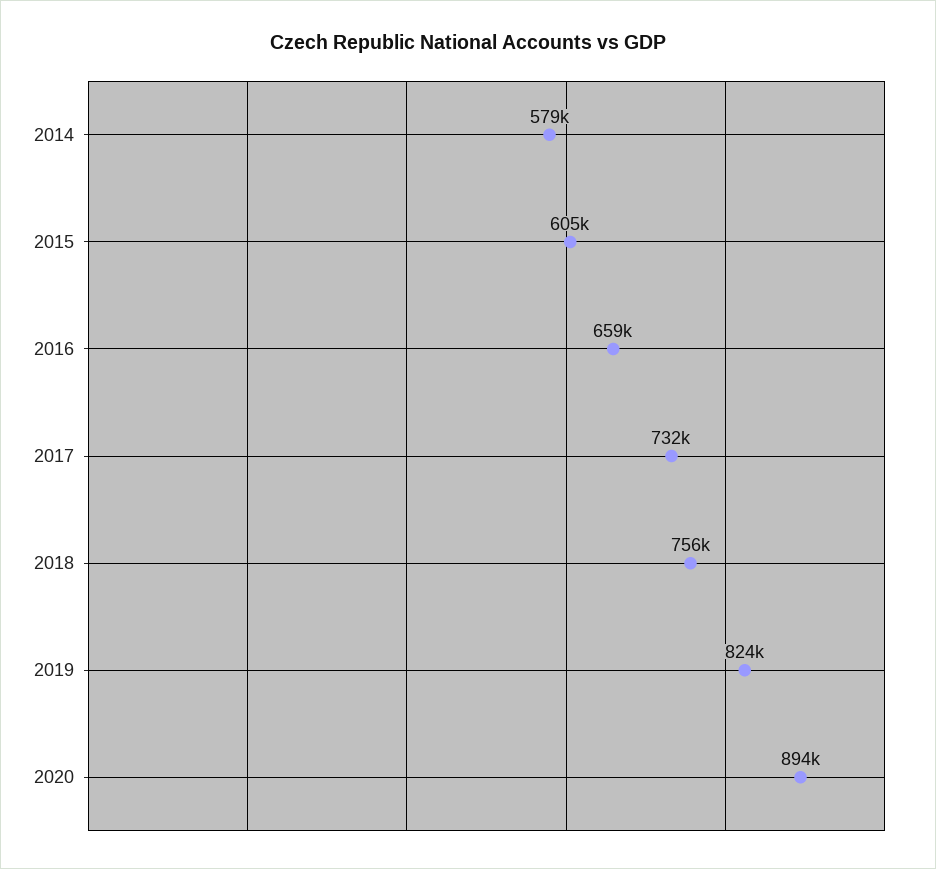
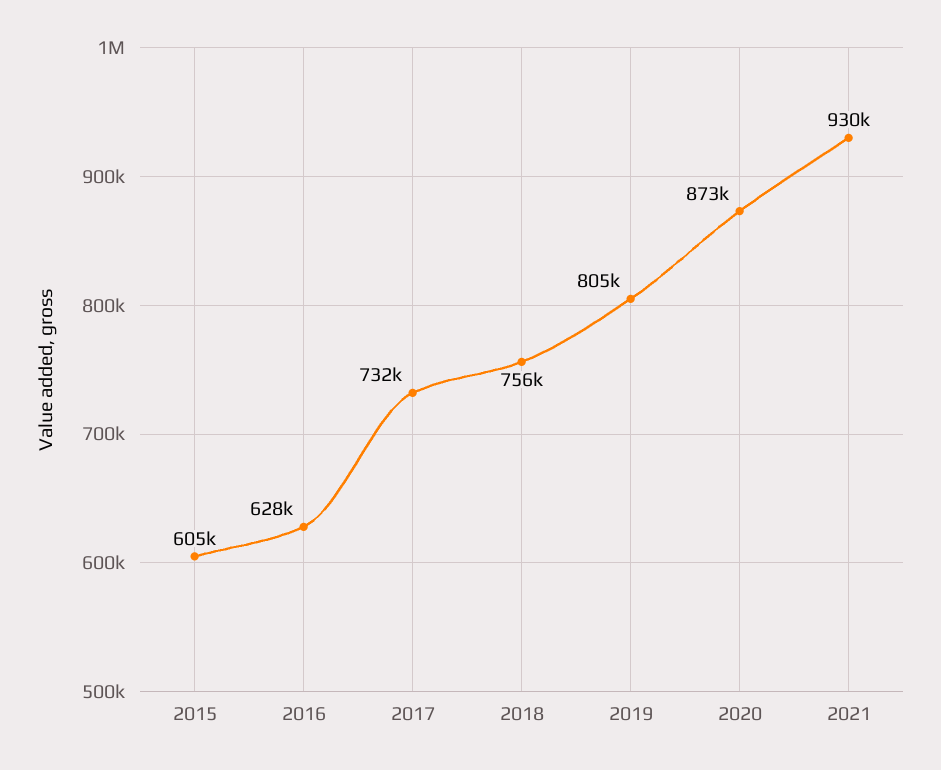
2014: 579000 -> none
2016: 659000 -> 628000
2019: 824000 -> 805000
2020: 894000 -> 873000
2021: none -> 930000

